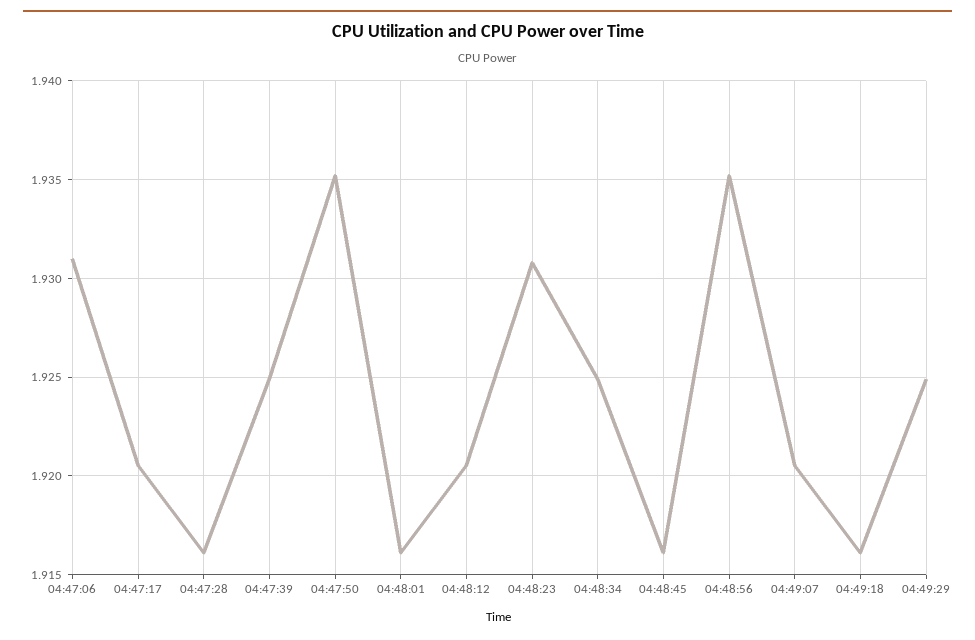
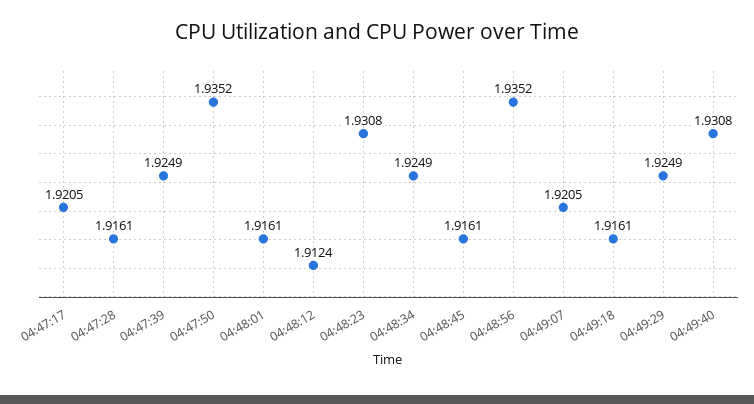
04:47:06: 1.931 -> none
04:48:12: 1.9205 -> 1.9124
04:49:40: none -> 1.9308

